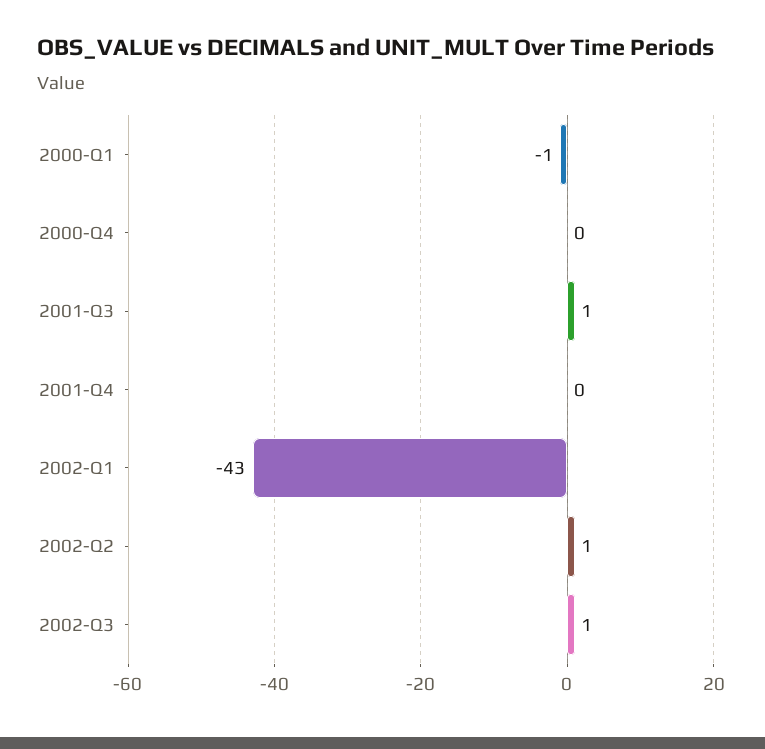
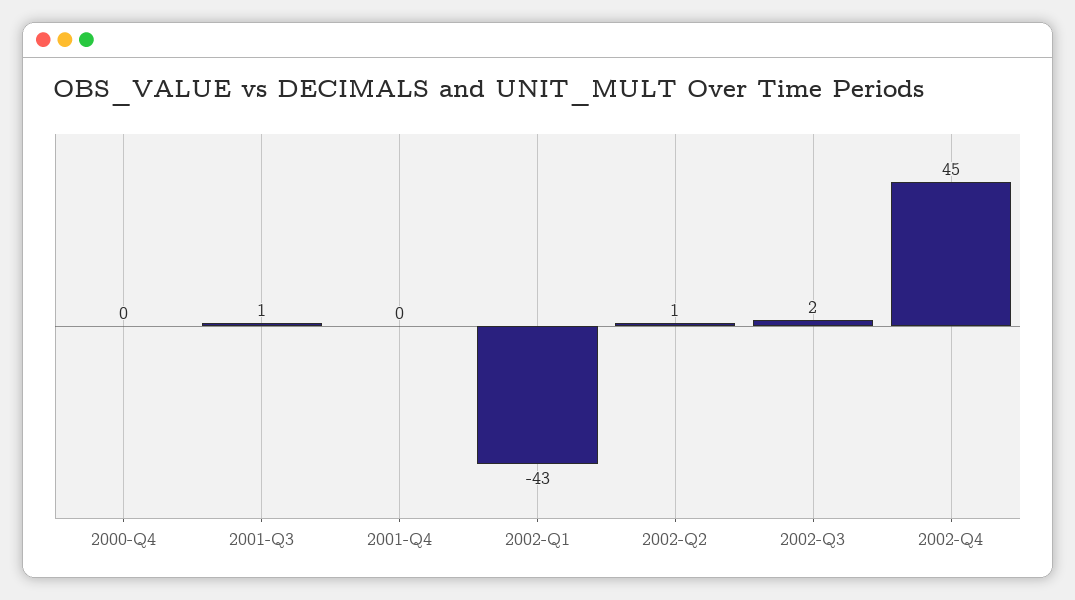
2000-Q1: -1 -> none
2002-Q3: 1 -> 2
2002-Q4: none -> 45

